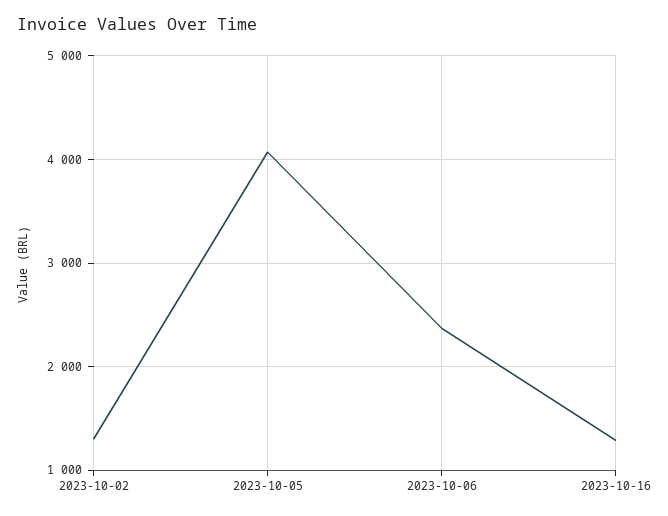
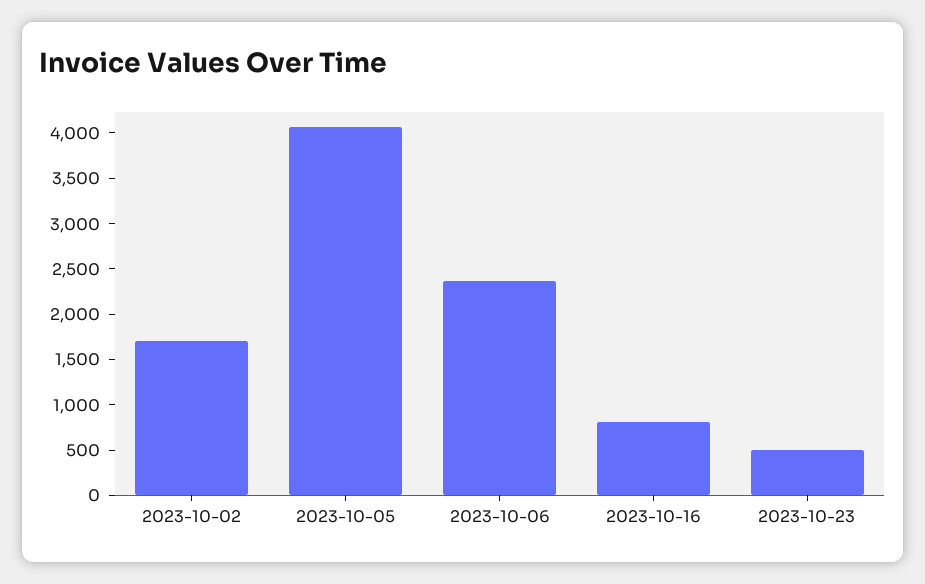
2023-10-02: 1300 -> 1700
2023-10-16: 1300 -> 800
2023-10-23: none -> 500

